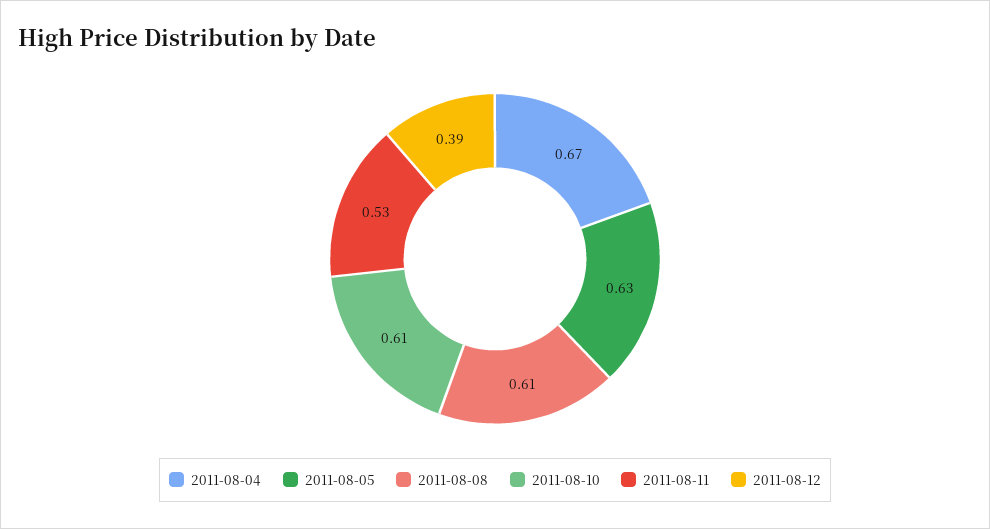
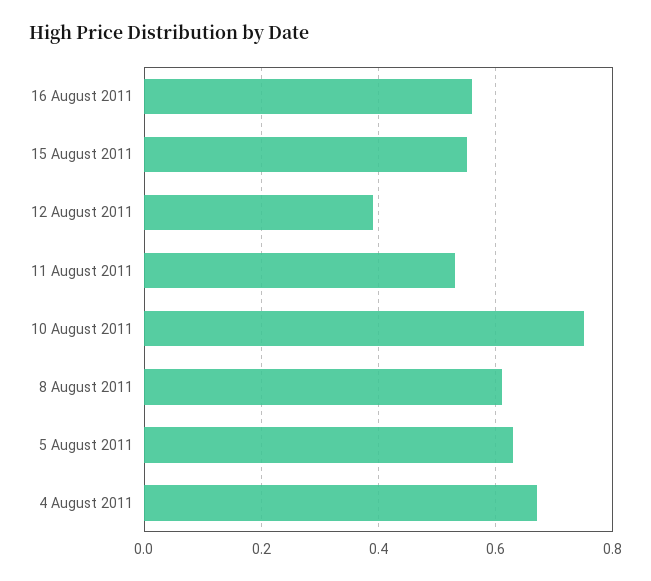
2011-08-10: 0.61 -> 0.75
16 August 2011: none -> 0.55
15 August 2011: none -> 0.55

